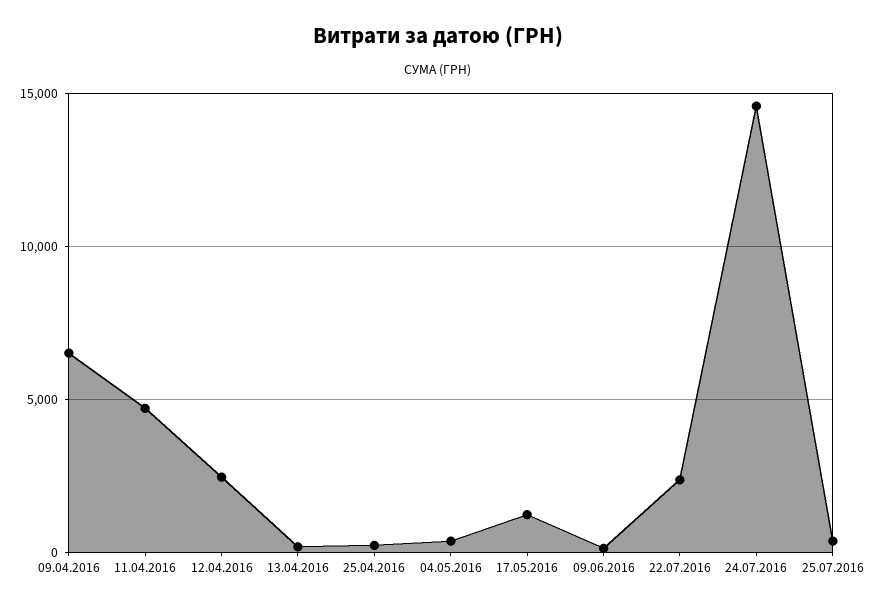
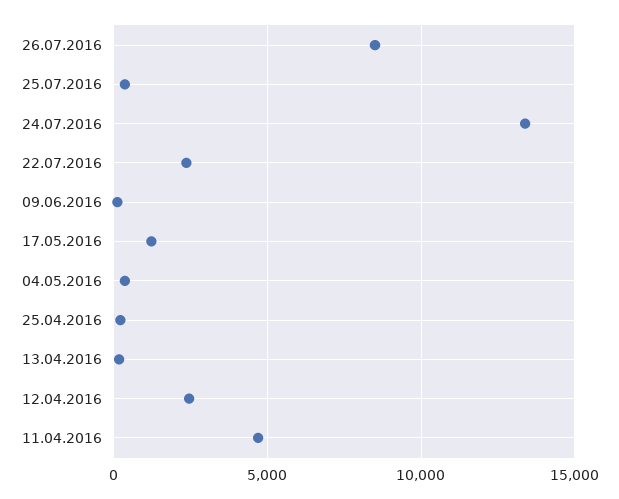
09.04.2016: 6500 -> none
24.07.2016: 14500 -> 13500
26.07.2016: none -> 8500

